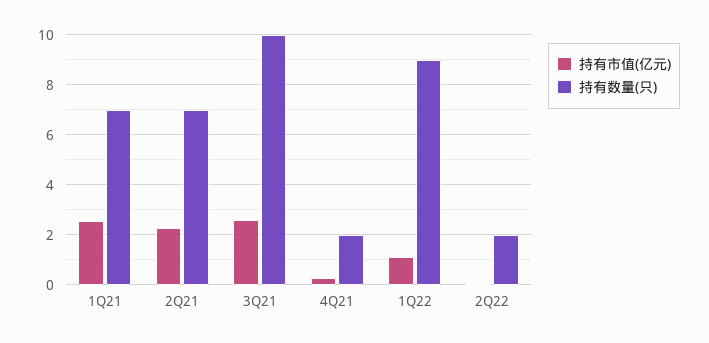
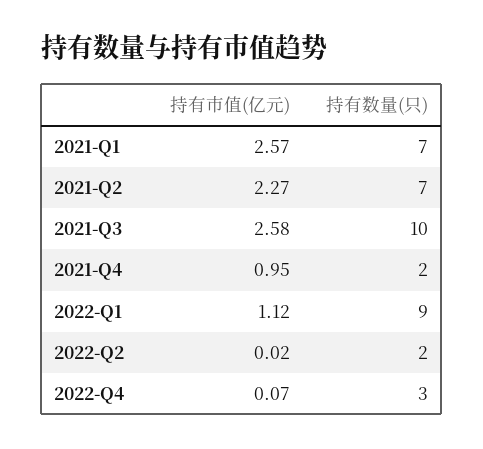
持有市值(亿元), 4Q21: 0.25 -> 0.95
持有市值(亿元), 2022-Q4: none -> 0.07
持有数量(只), 2022-Q4: none -> 3

